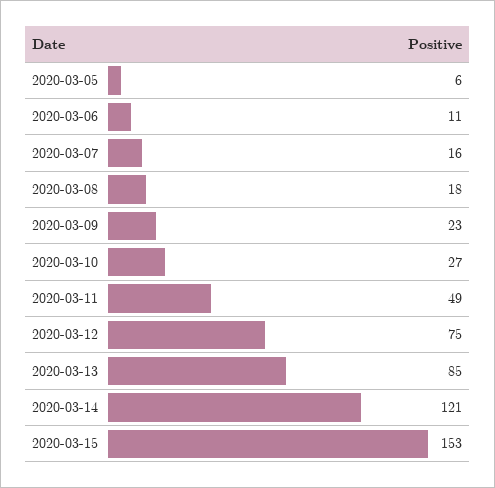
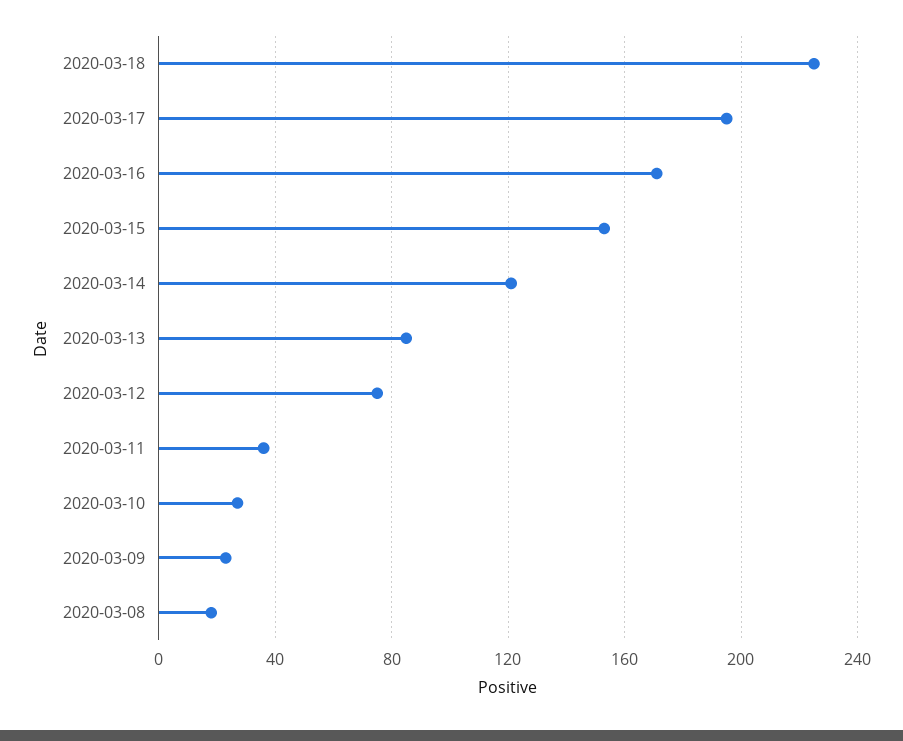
2020-03-05: 6 -> none
2020-03-06: 11 -> none
2020-03-07: 16 -> none
2020-03-11: 49 -> 35
2020-03-18: none -> 225
2020-03-17: none -> 195
2020-03-16: none -> 170

